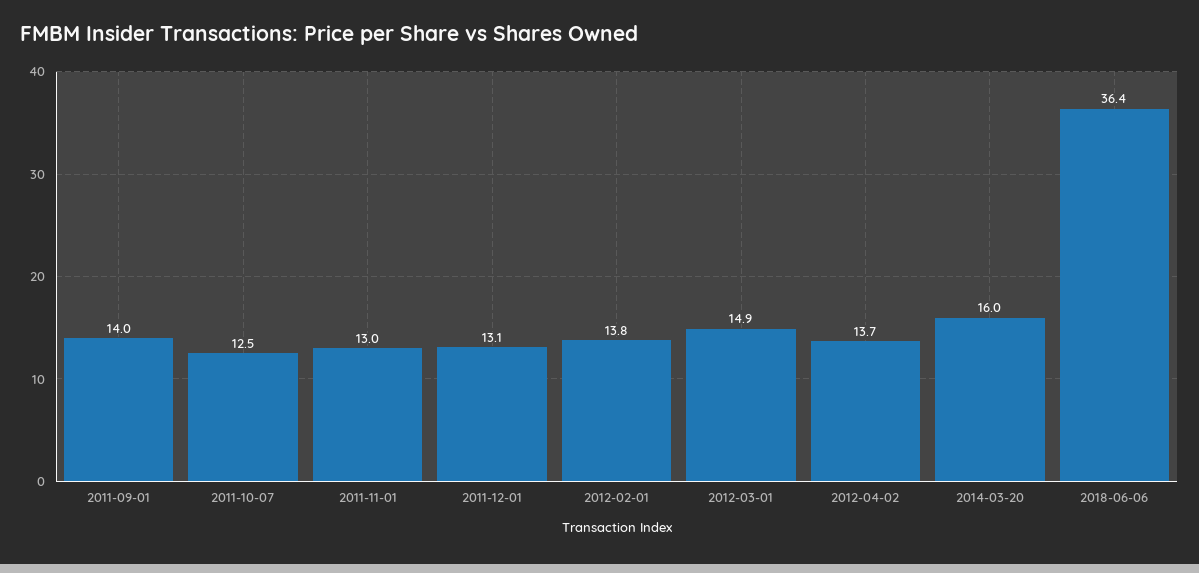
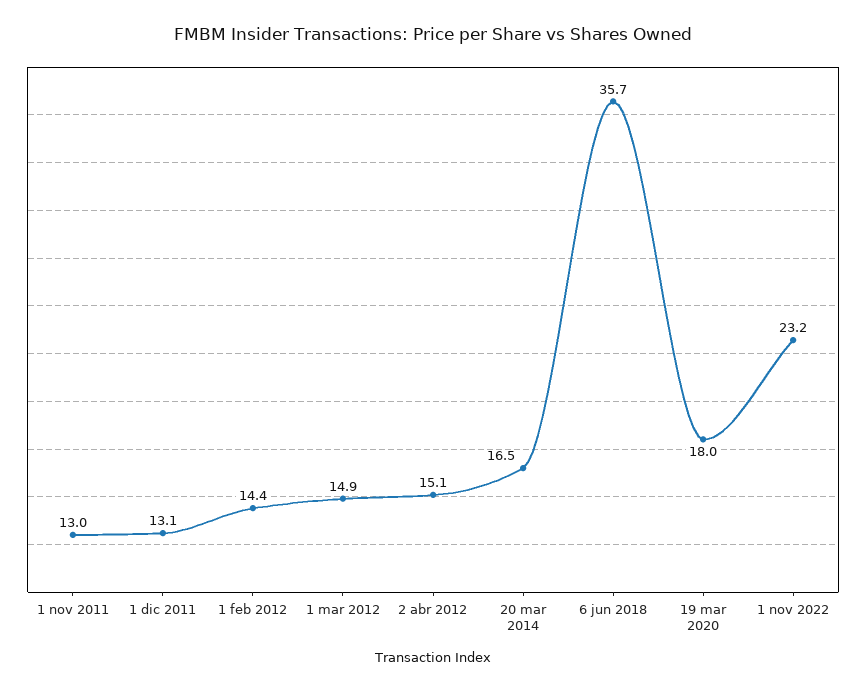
2011-09-01: 14 -> none
2011-10-07: 12.5 -> none
2012-02-01: 13.8 -> 14.4
2012-04-02: 13.7 -> 15.1
2014-03-20: 16 -> 16.5
2018-06-06: 36.4 -> 35.7
19 mar 2020: none -> 18
1 nov 2022: none -> 23.2

